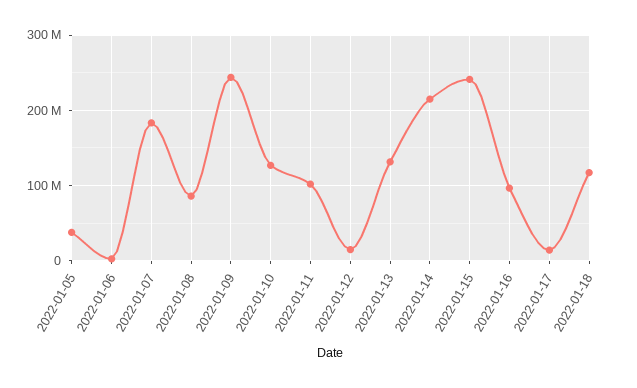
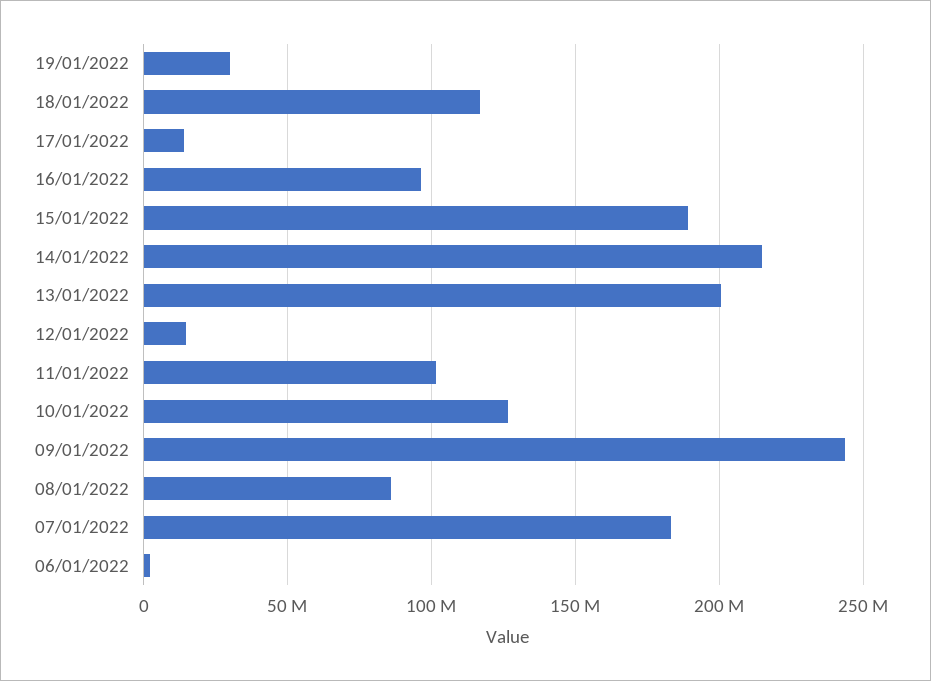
2022-01-05: 40000000 -> none
2022-01-13: 130000000 -> 200000000
2022-01-15: 240000000 -> 190000000
19/01/2022: none -> 30000000

